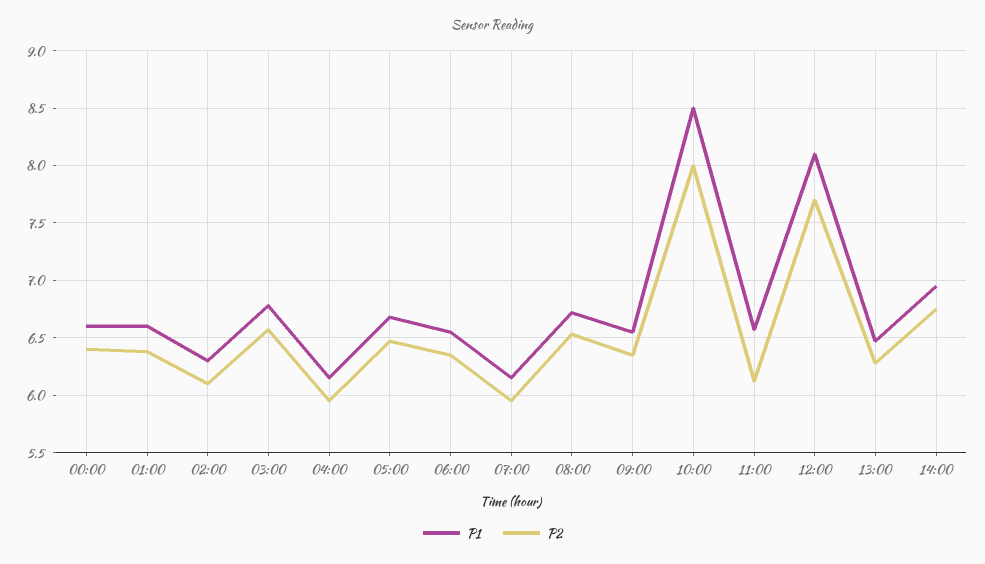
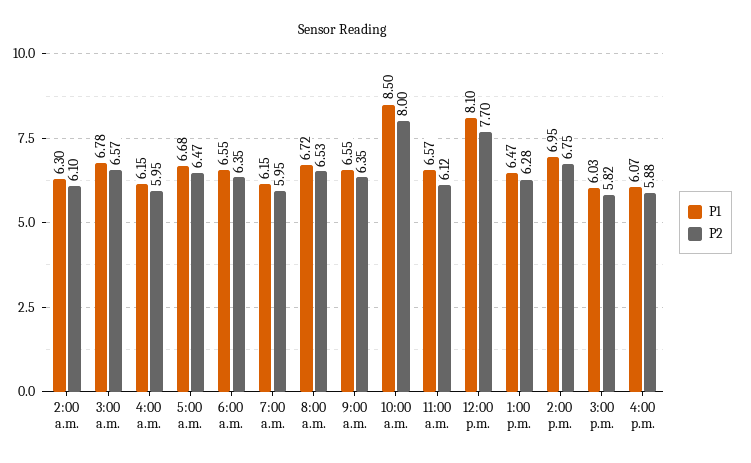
P1, 00:00: 6.6 -> none
P2, 00:00: 6.4 -> none
P1, 01:00: 6.6 -> none
P2, 01:00: 6.4 -> none
P1, 3:00 p.m.: none -> 6.03
P2, 3:00 p.m.: none -> 5.82
P1, 4:00 p.m.: none -> 6.07
P2, 4:00 p.m.: none -> 5.88

